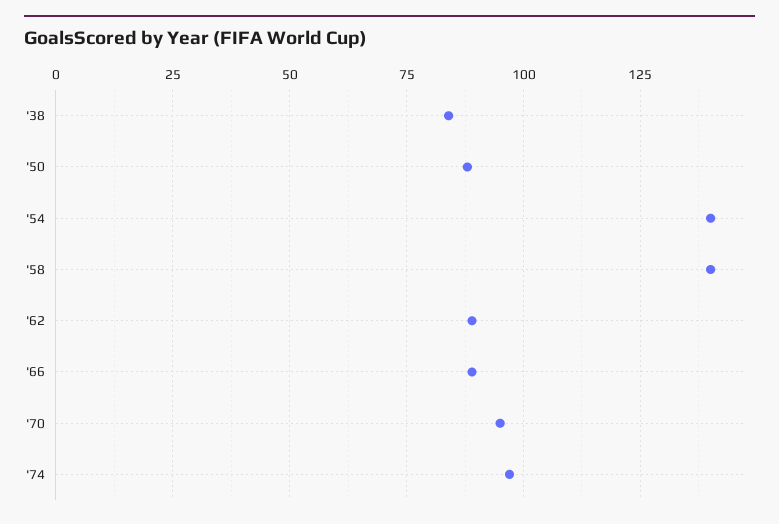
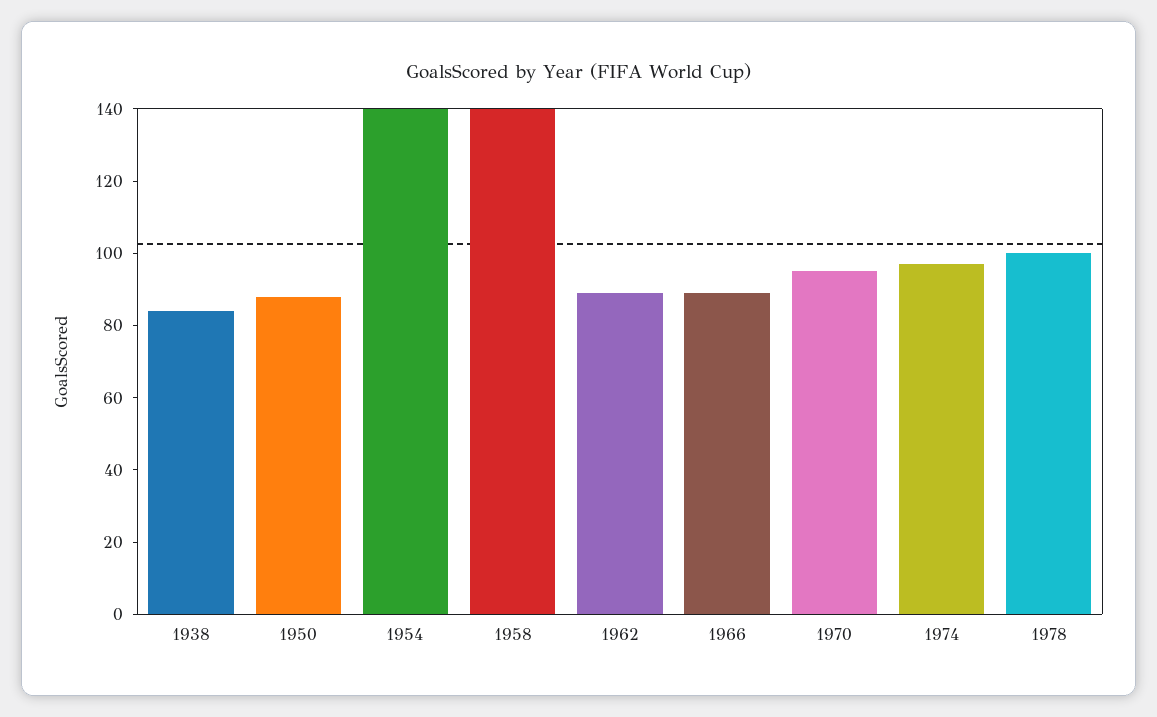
1978: none -> 100

